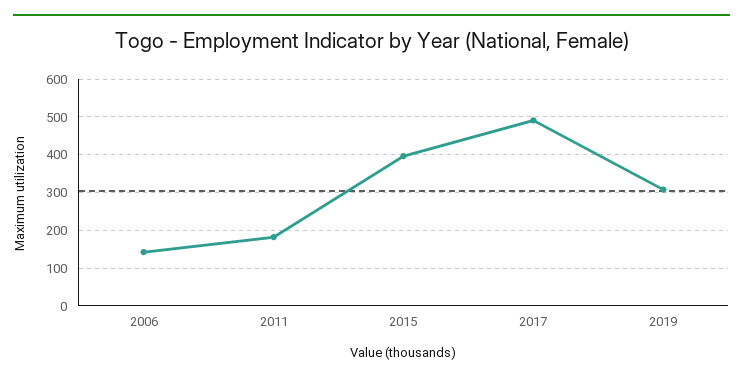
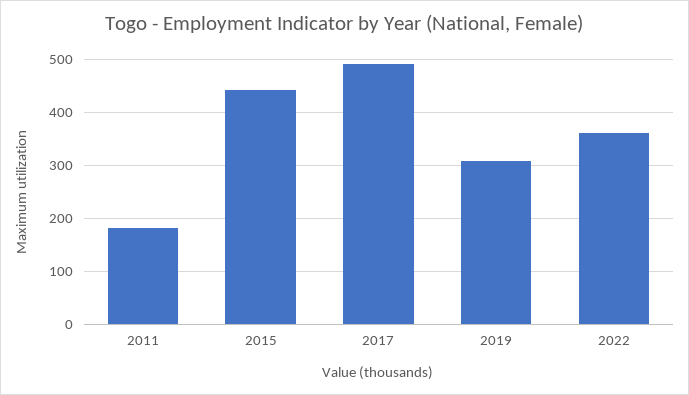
2006: 140 -> none
2015: 400 -> 440
2022: none -> 360

